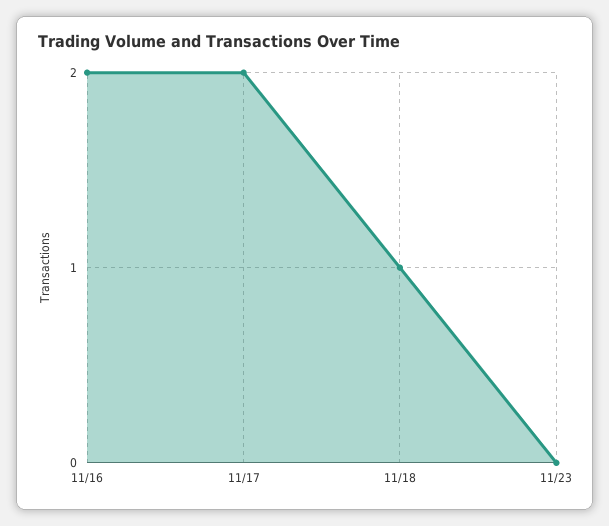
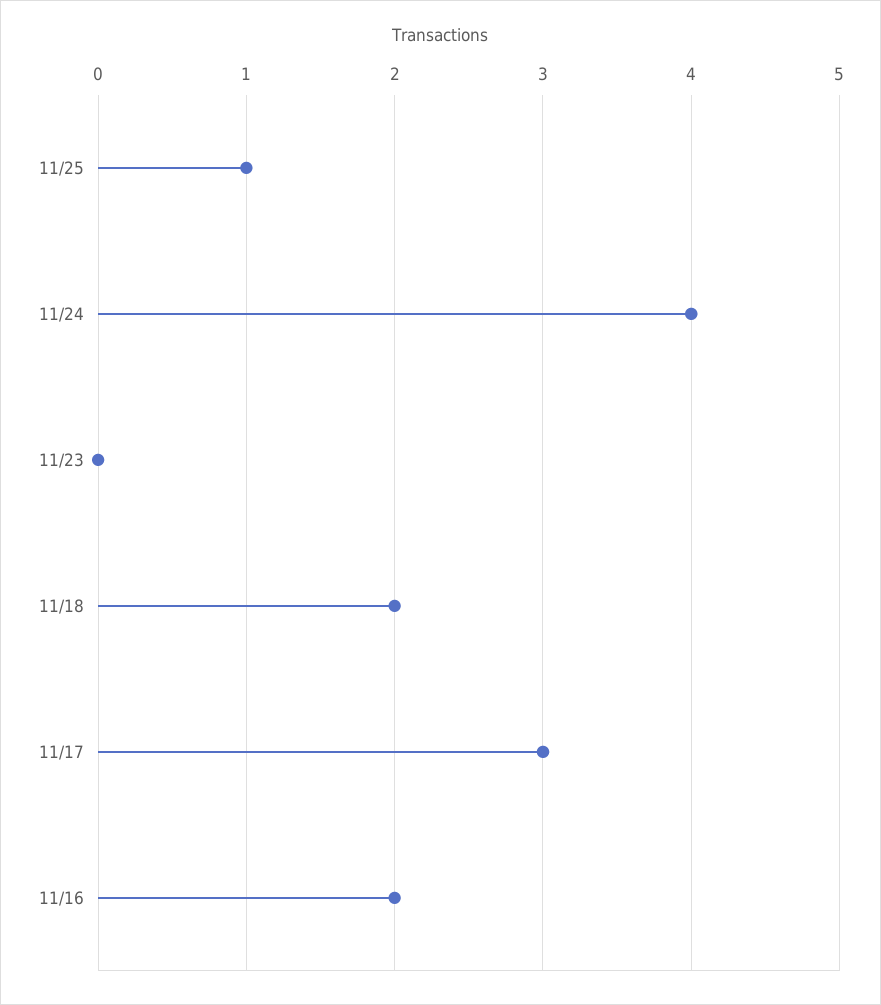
11/17: 2 -> 3
11/18: 1 -> 2
11/25: none -> 1
11/24: none -> 4

